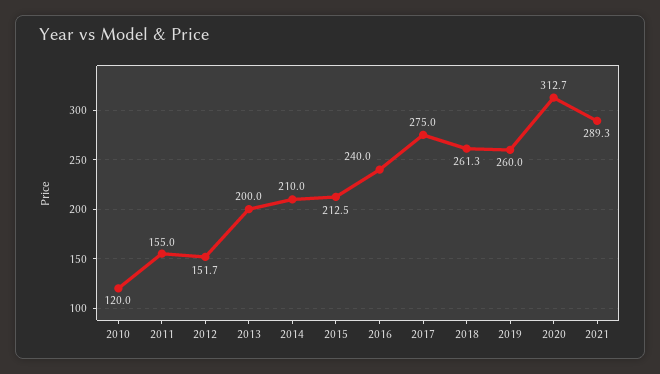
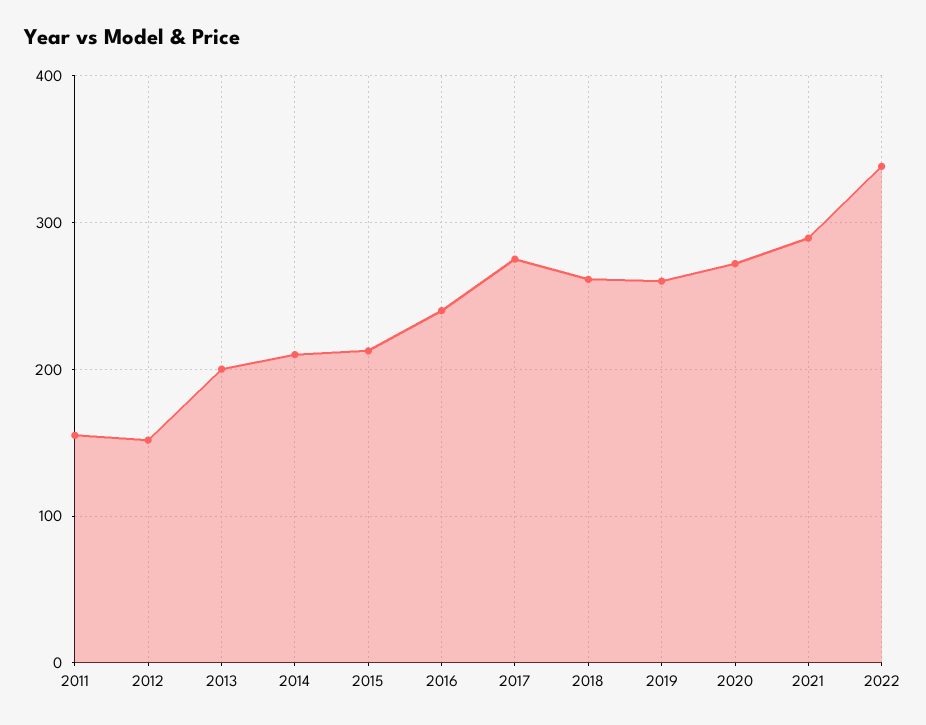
2010: 120 -> none
2020: 312.7 -> 270
2022: none -> 340

